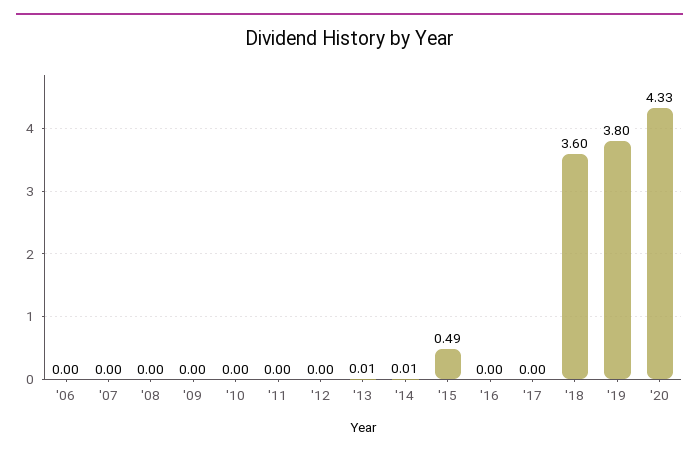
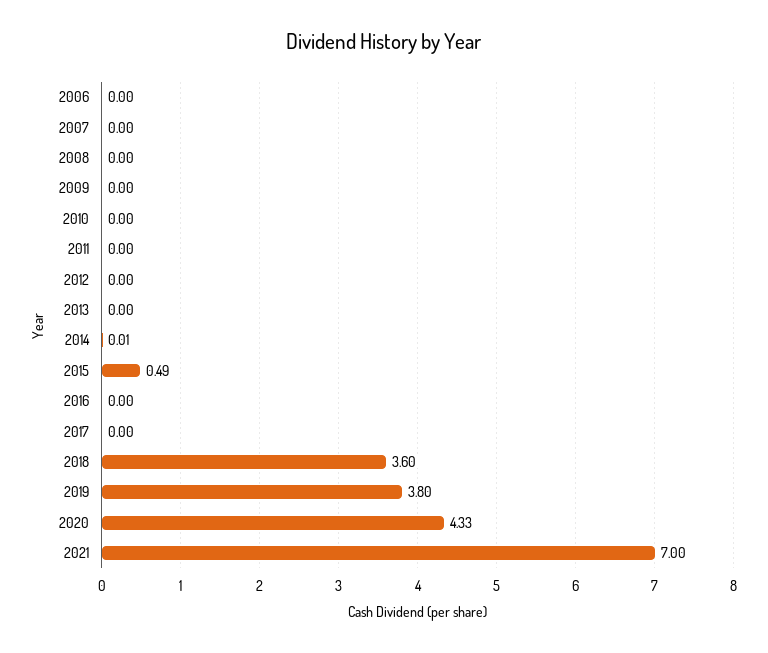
'13: 0.01 -> 0
2021: none -> 7

